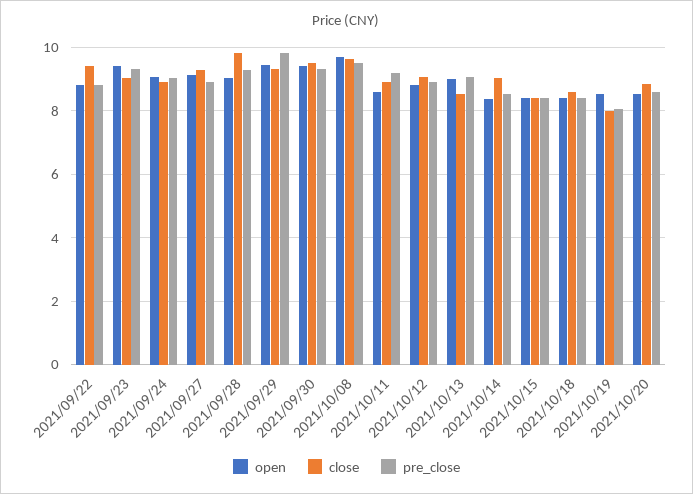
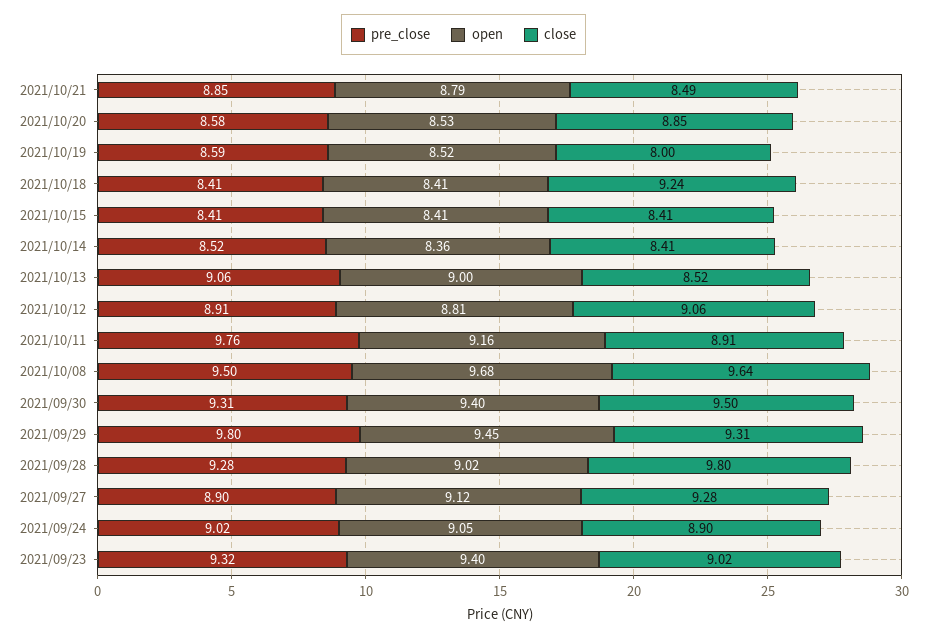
open, 2021/09/22: 8.8 -> none
close, 2021/09/22: 9.4 -> none
pre_close, 2021/09/22: 8.8 -> none
open, 2021/10/11: 8.6 -> 9.16
pre_close, 2021/10/11: 9.2 -> 9.76
close, 2021/10/14: 9 -> 8.41
close, 2021/10/18: 8.6 -> 9.24
pre_close, 2021/10/19: 8 -> 8.59
pre_close, 2021/10/21: none -> 8.85
open, 2021/10/21: none -> 8.79
close, 2021/10/21: none -> 8.49

